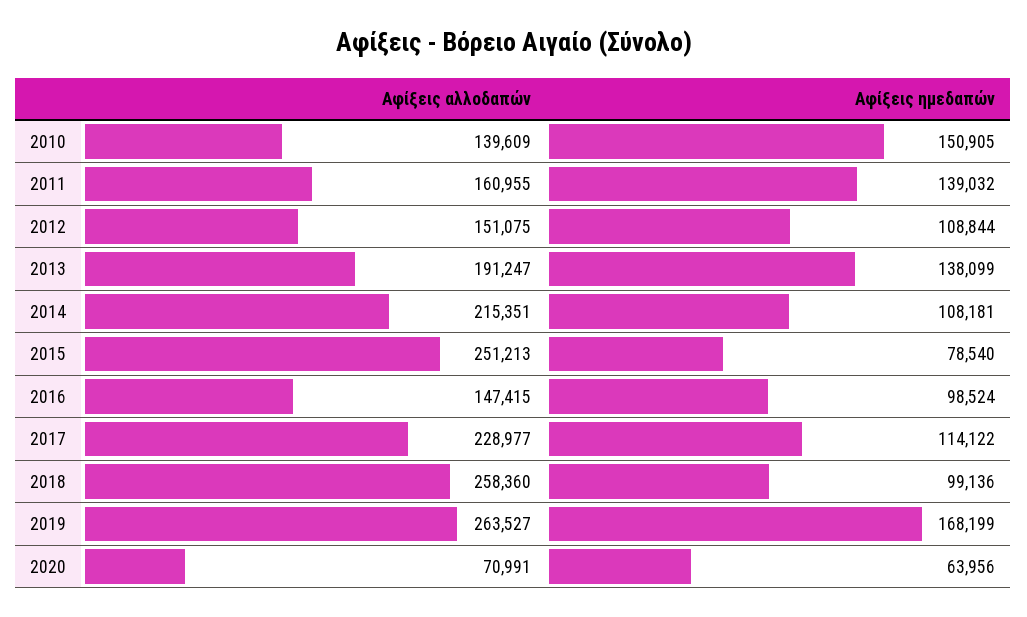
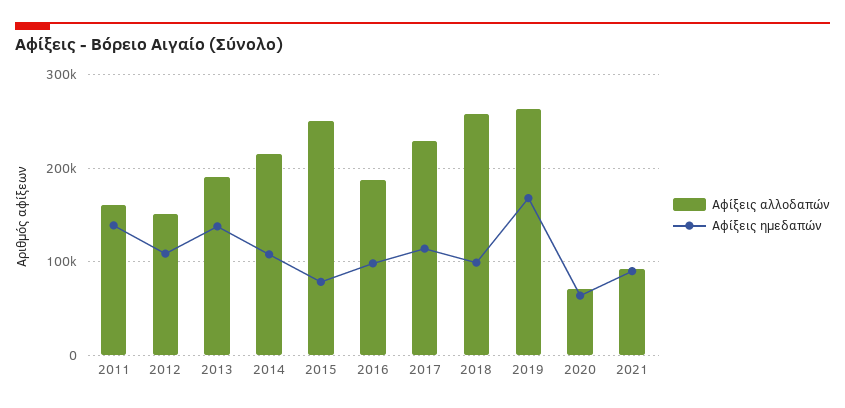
Αφίξεις αλλοδαπών, 2010: 139609 -> none
Αφίξεις ημεδαπών, 2010: 150905 -> none
Αφίξεις αλλοδαπών, 2016: 147415 -> 190000
Αφίξεις αλλοδαπών, 2021: none -> 90000
Αφίξεις ημεδαπών, 2021: none -> 90000

